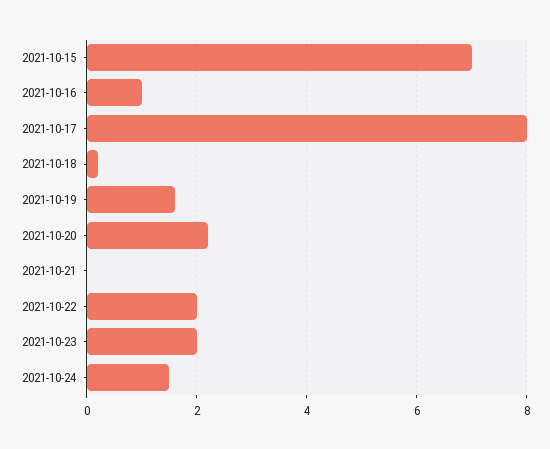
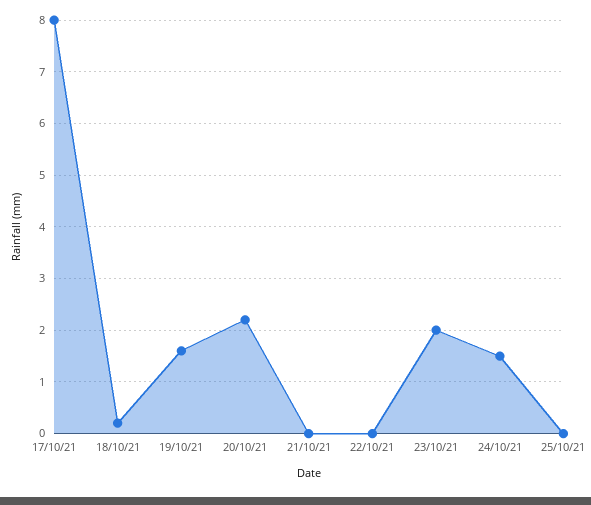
2021-10-15: 7 -> none
2021-10-16: 1 -> none
2021-10-22: 2 -> 0
25/10/21: none -> 0

